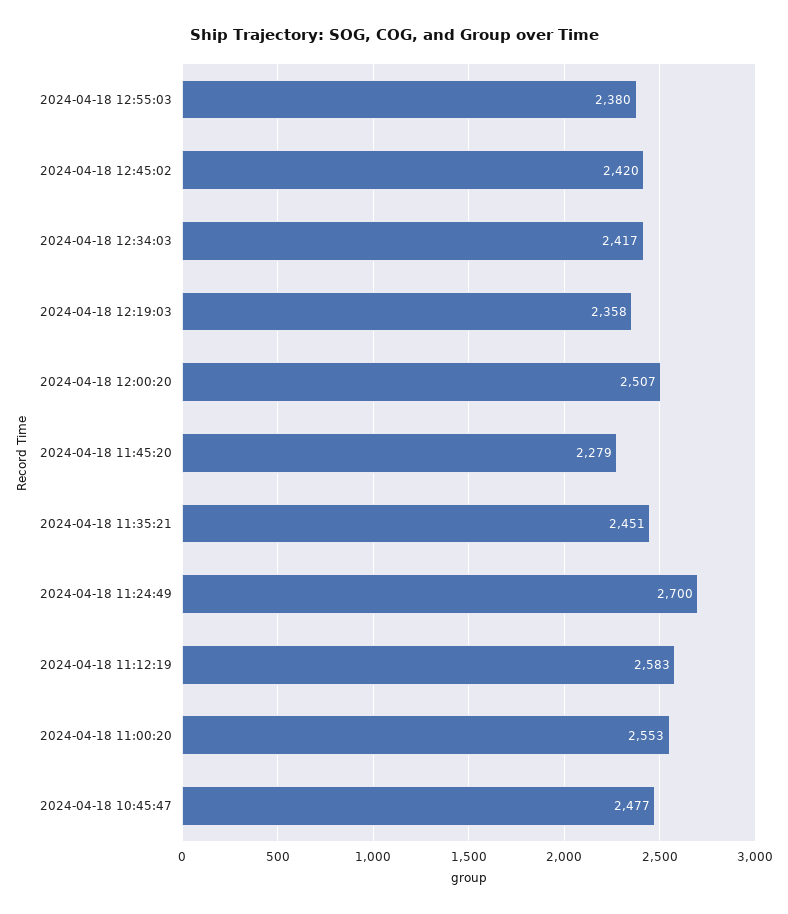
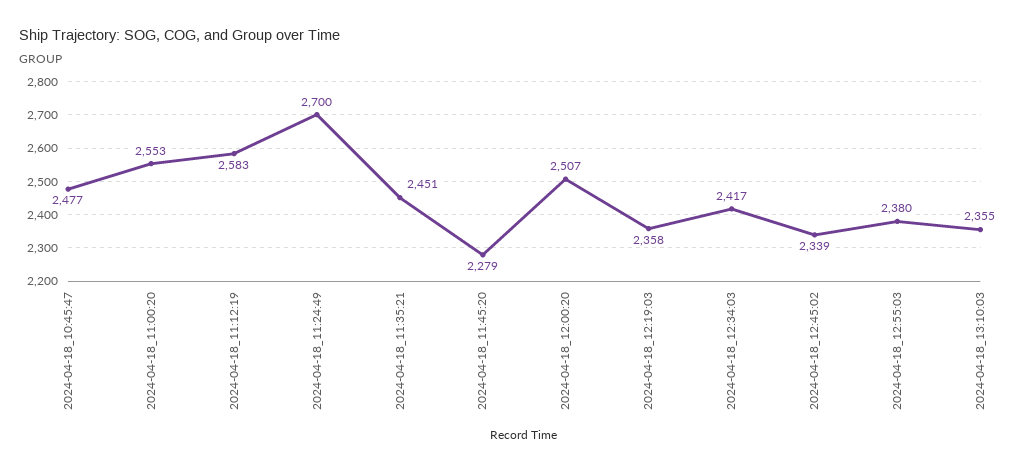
2024-04-18 12:45:02: 2420 -> 2339
2024-04-18_13:10:03: none -> 2355

